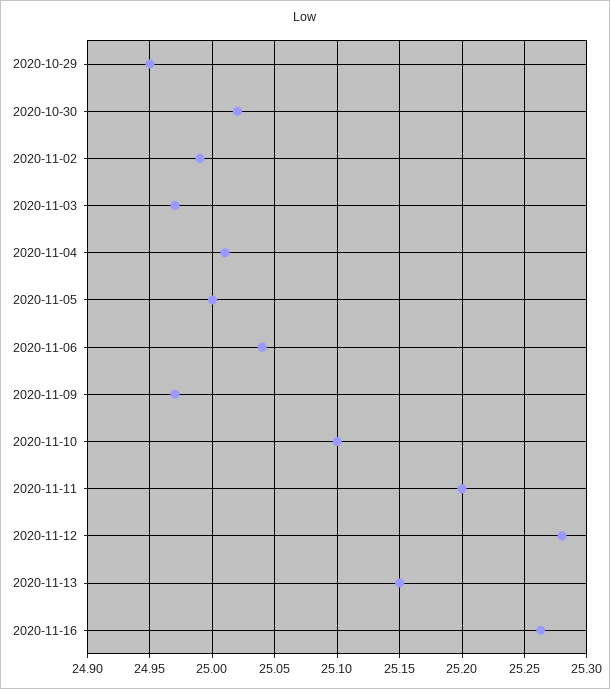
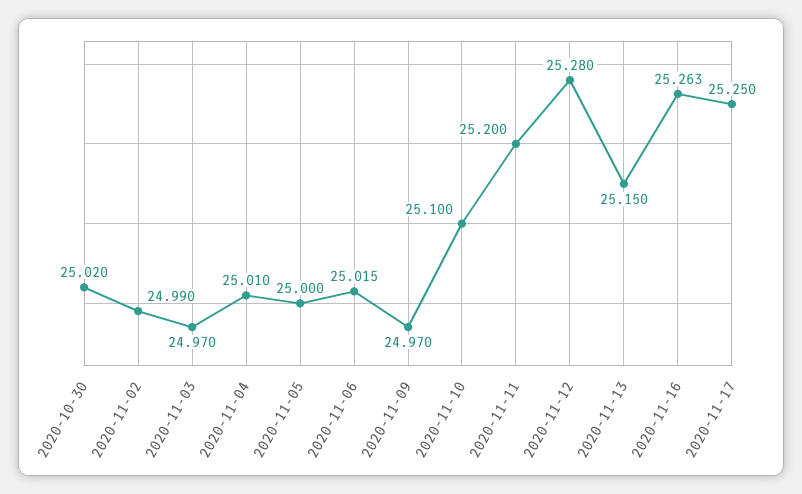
2020-10-29: 24.95 -> none
2020-11-06: 25.04 -> 25.015
2020-11-17: none -> 25.25

